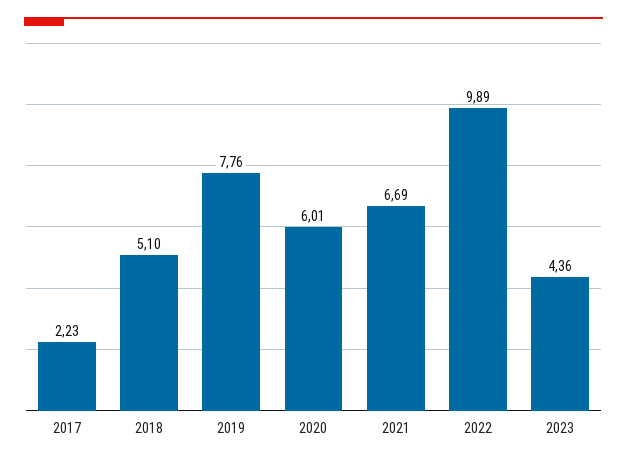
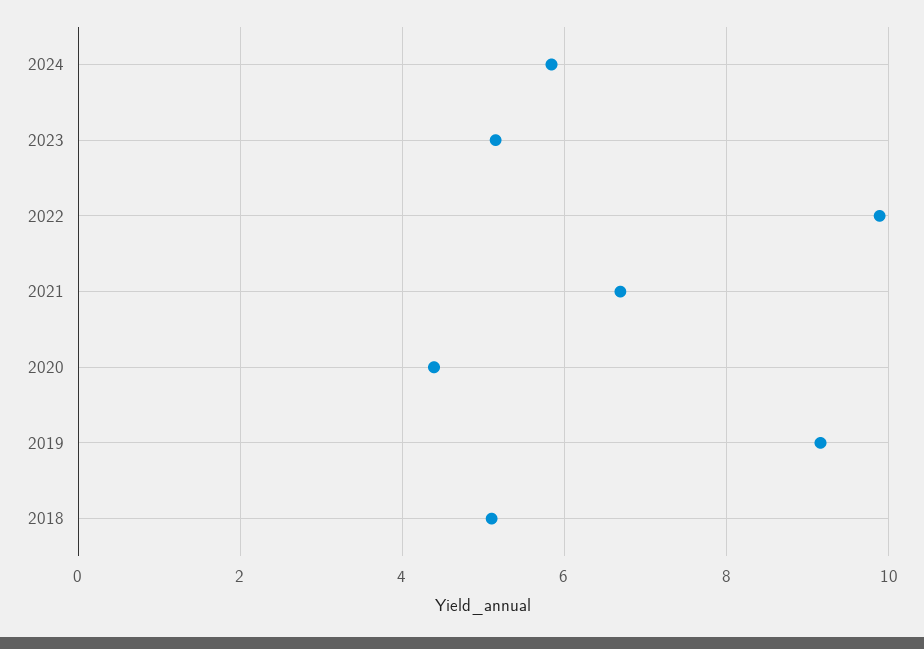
2017: 2.23 -> none
2019: 7.76 -> 9.2
2020: 6.01 -> 4.4
2023: 4.36 -> 5.2
2024: none -> 5.8

